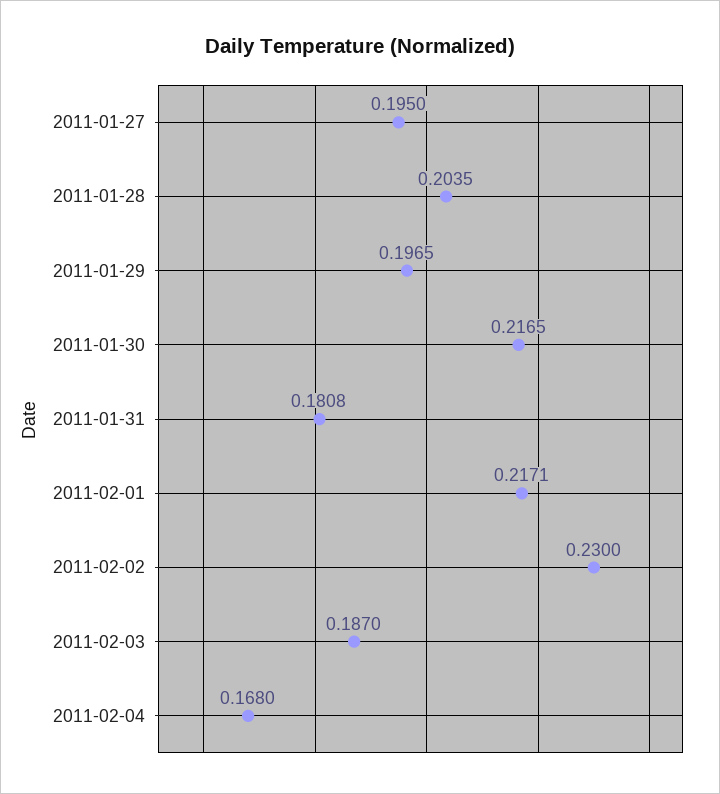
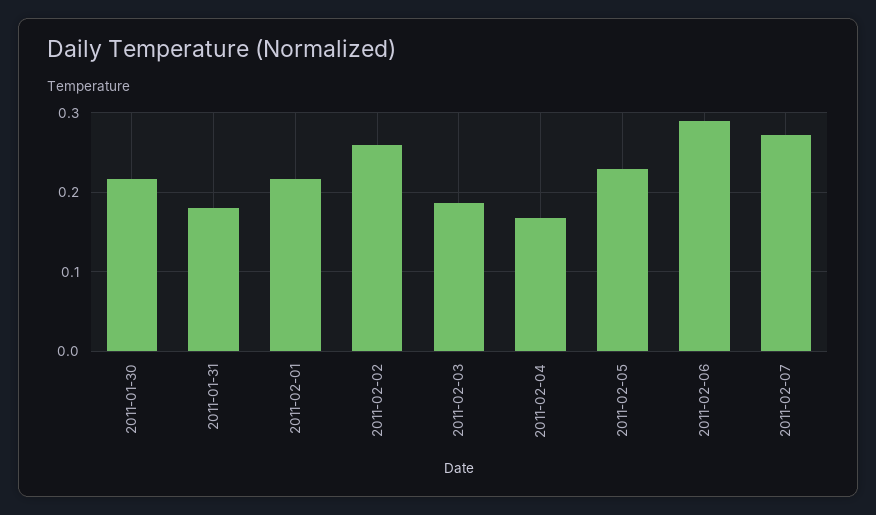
2011-01-27: 0.195 -> none
2011-01-28: 0.2035 -> none
2011-01-29: 0.1965 -> none
2011-02-02: 0.23 -> 0.26
2011-02-05: none -> 0.23
2011-02-06: none -> 0.29
2011-02-07: none -> 0.27

